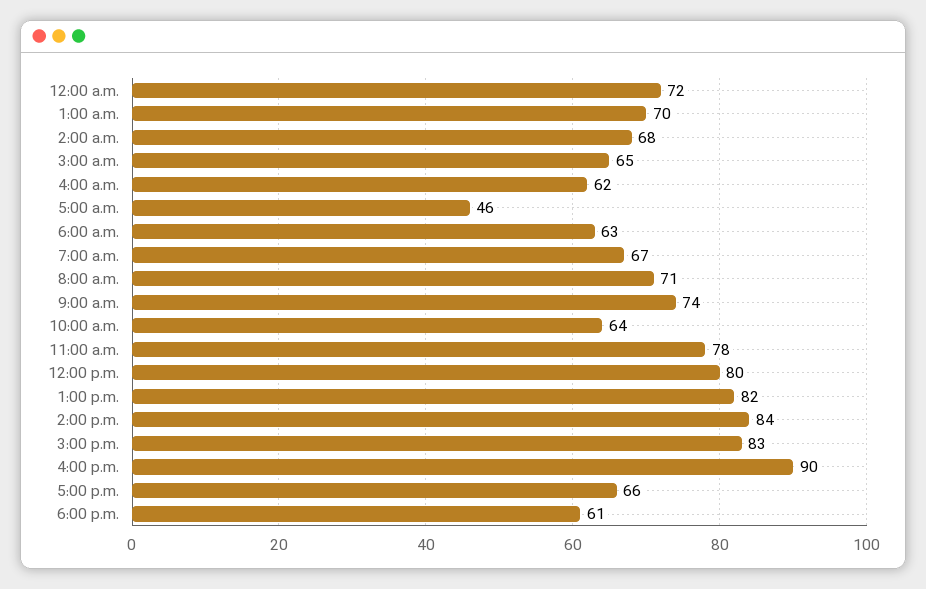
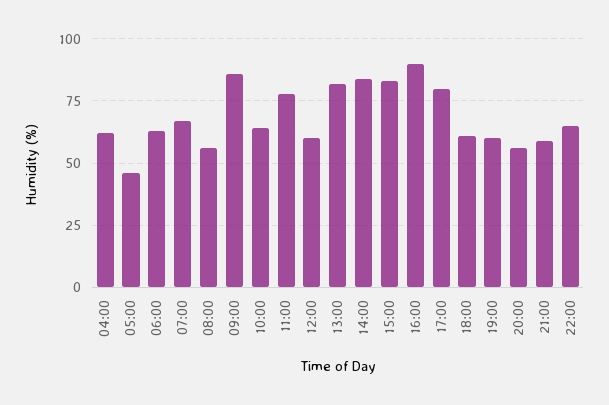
12:00 a.m.: 72 -> none
1:00 a.m.: 70 -> none
2:00 a.m.: 68 -> none
3:00 a.m.: 65 -> none
8:00 a.m.: 71 -> 55
9:00 a.m.: 74 -> 85
12:00 p.m.: 80 -> 60
5:00 p.m.: 66 -> 80
19:00: none -> 60
20:00: none -> 55
21:00: none -> 60
22:00: none -> 65

